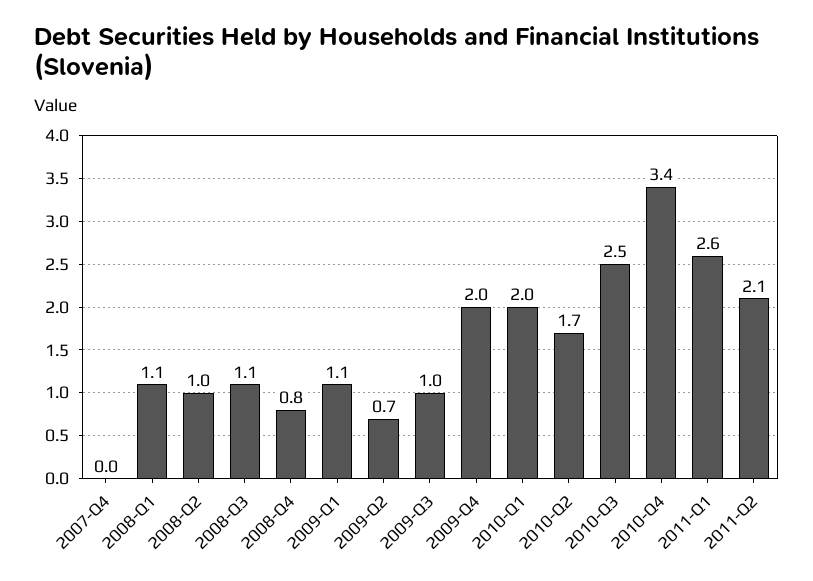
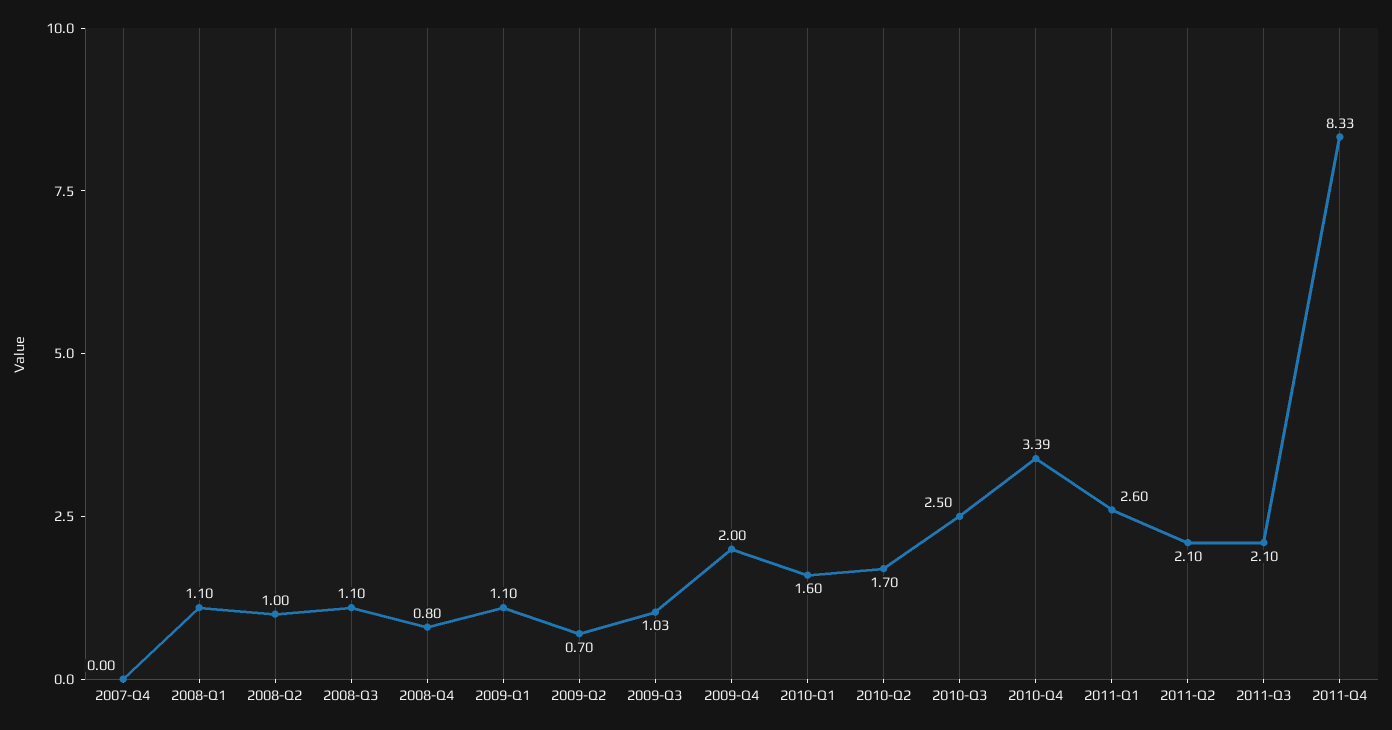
2010-Q1: 2 -> 1.6
2011-Q3: none -> 2.1
2011-Q4: none -> 8.33

